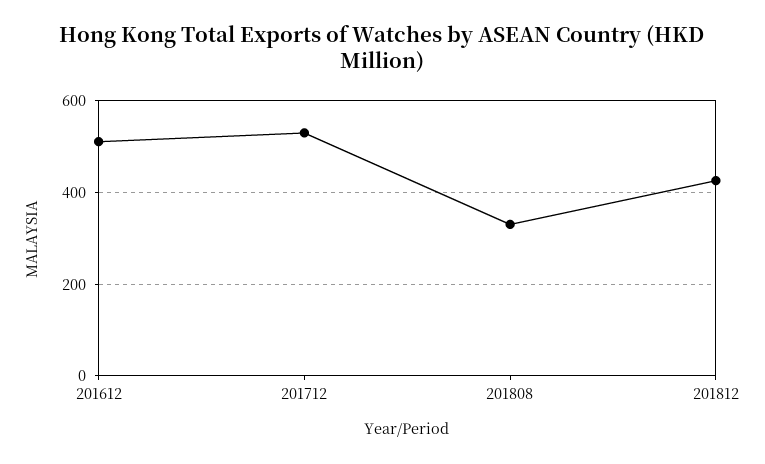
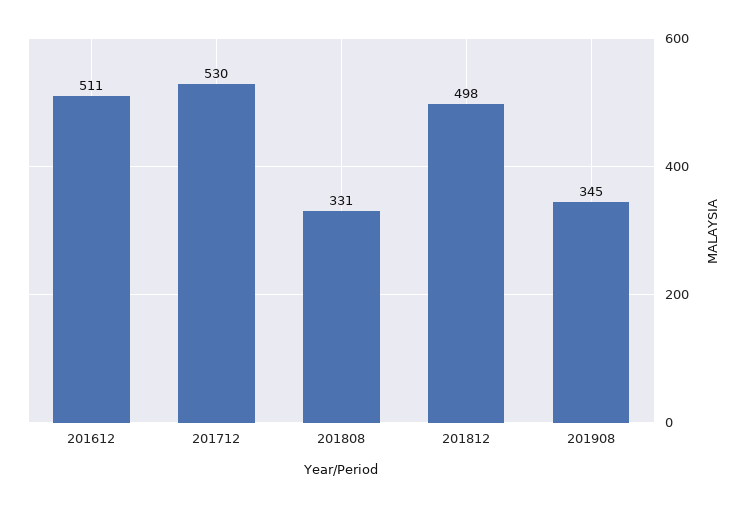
201812: 420 -> 498
201908: none -> 345

